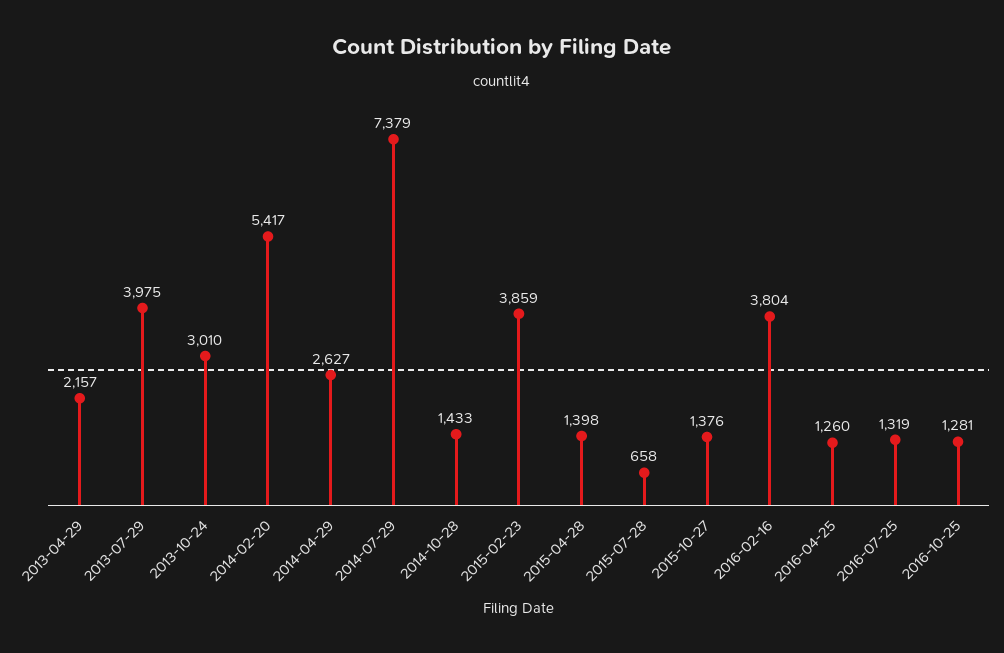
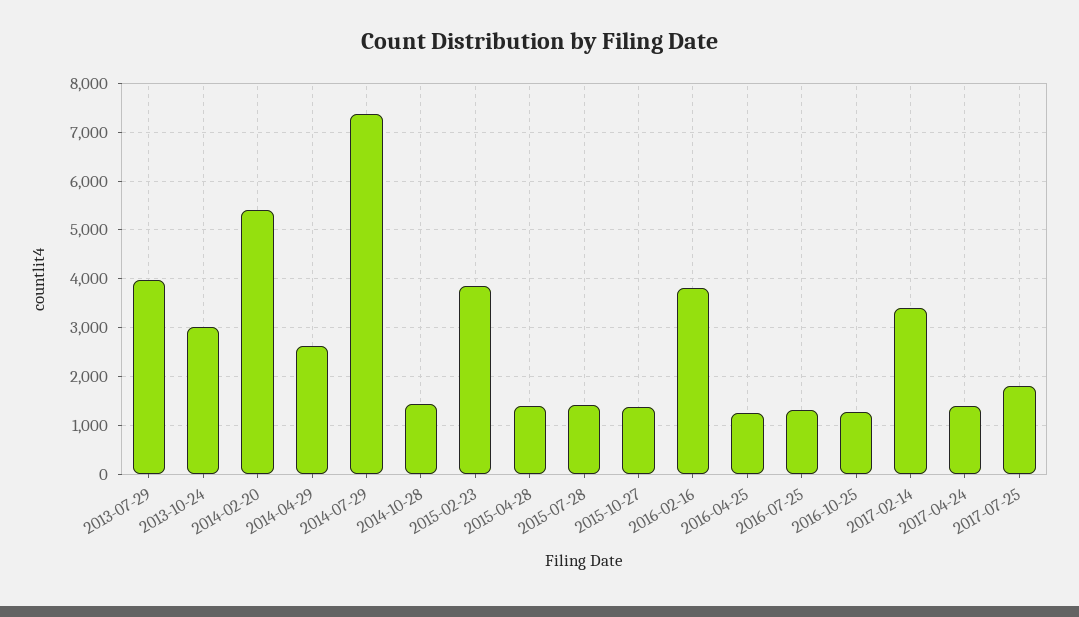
2013-04-29: 2157 -> none
2015-07-28: 658 -> 1400
2017-02-14: none -> 3400
2017-04-24: none -> 1400
2017-07-25: none -> 1800

